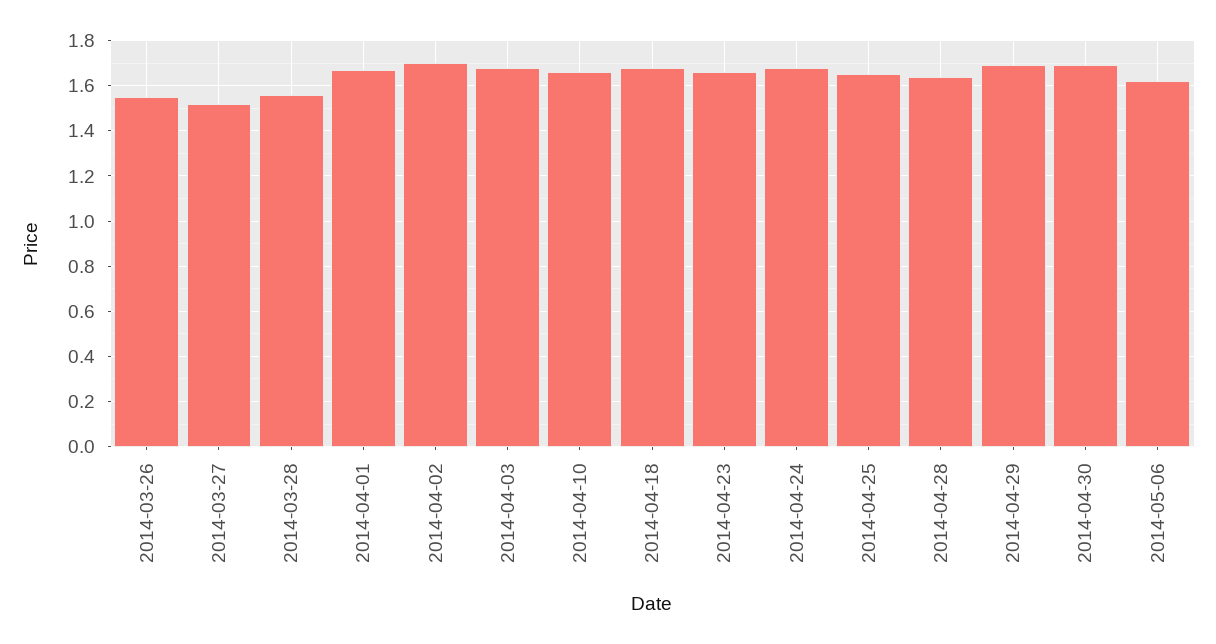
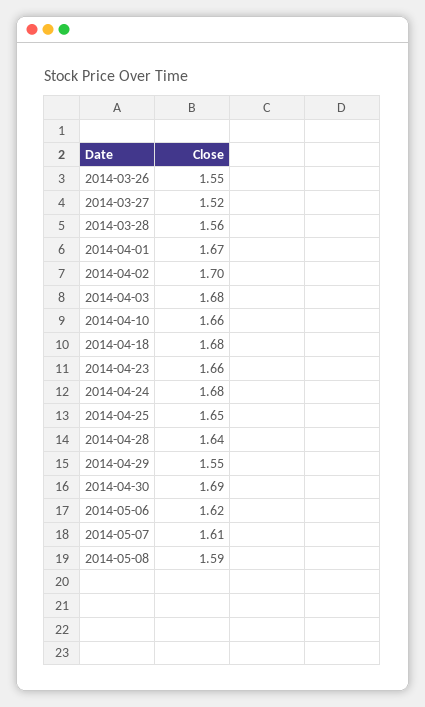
2014-04-29: 1.7 -> 1.55
2014-05-07: none -> 1.61
2014-05-08: none -> 1.59

